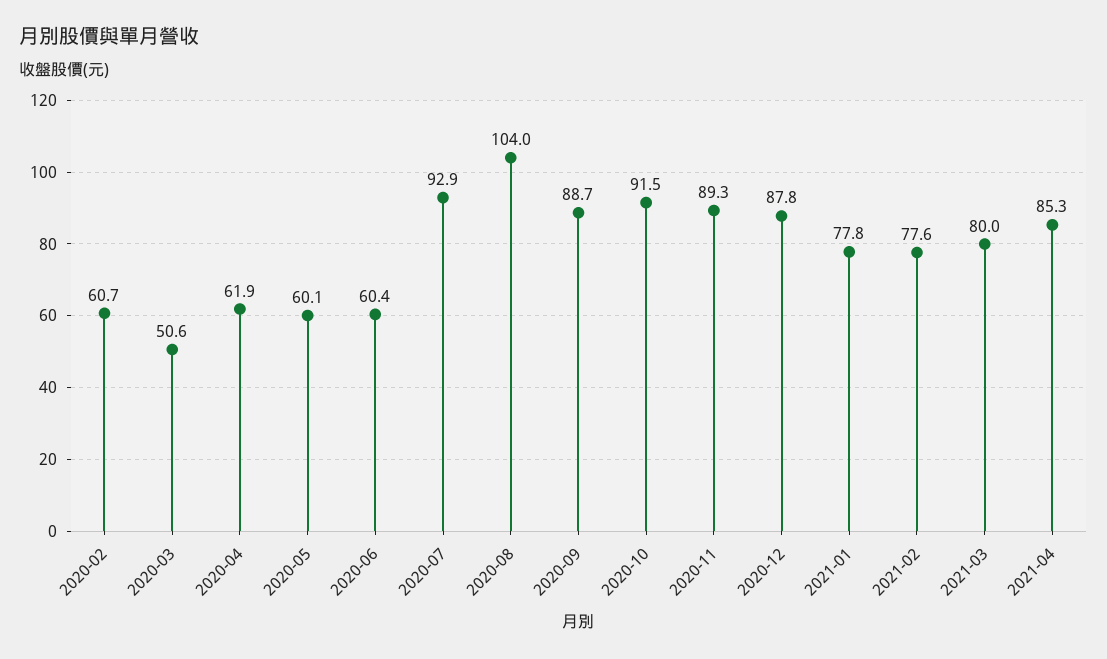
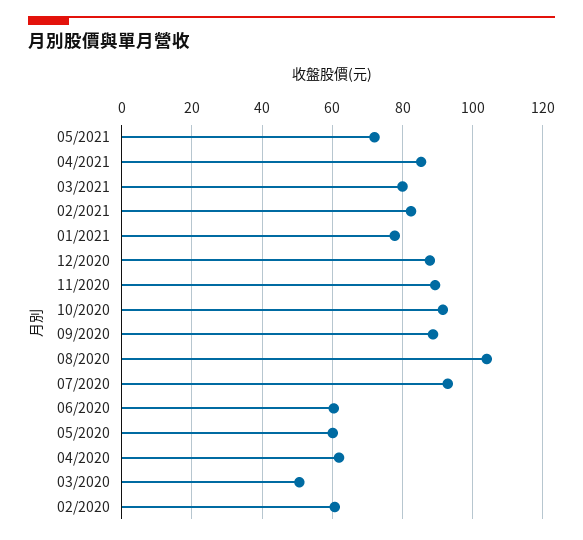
2021-02: 77.6 -> 82
05/2021: none -> 72

